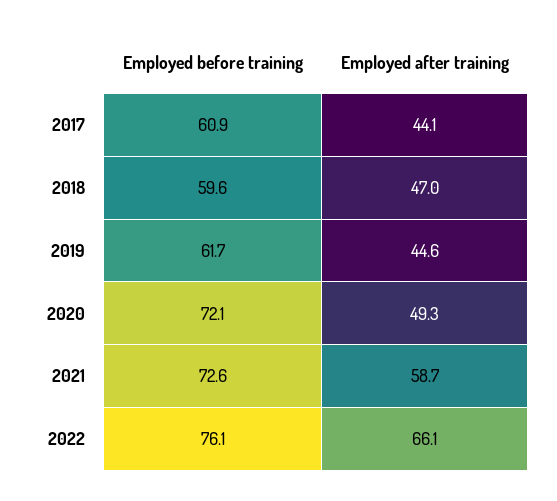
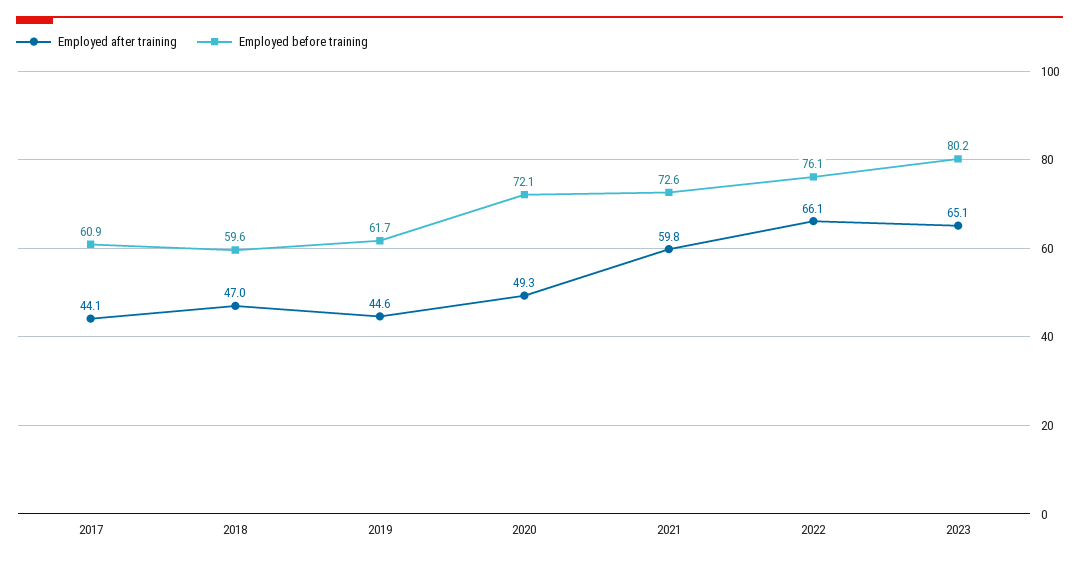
Employed after training, 2021: 58.7 -> 59.8
Employed after training, 2023: none -> 65.1
Employed before training, 2023: none -> 80.2

